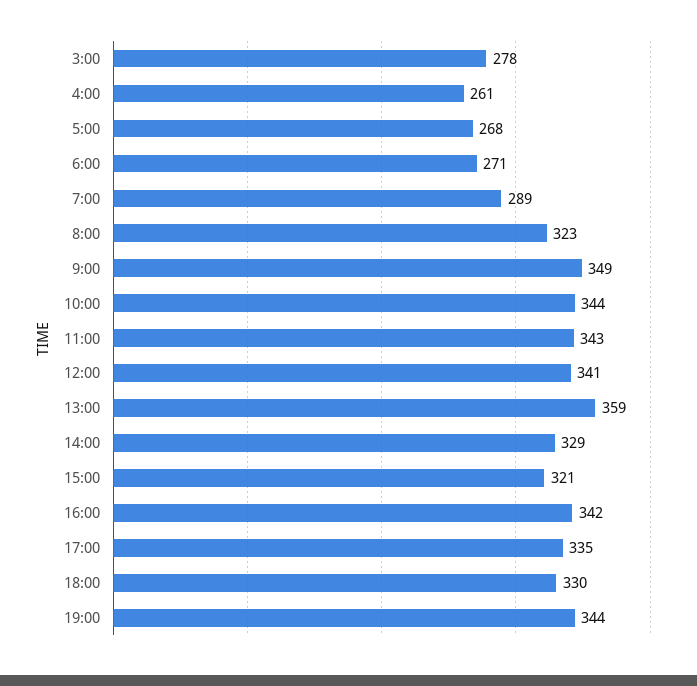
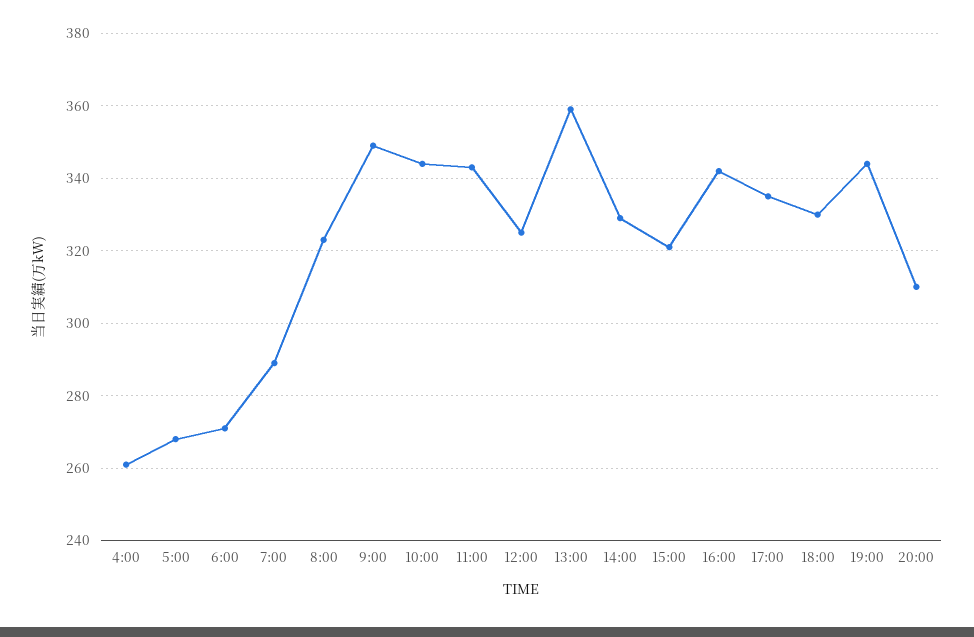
3:00: 278 -> none
12:00: 341 -> 325
20:00: none -> 310

